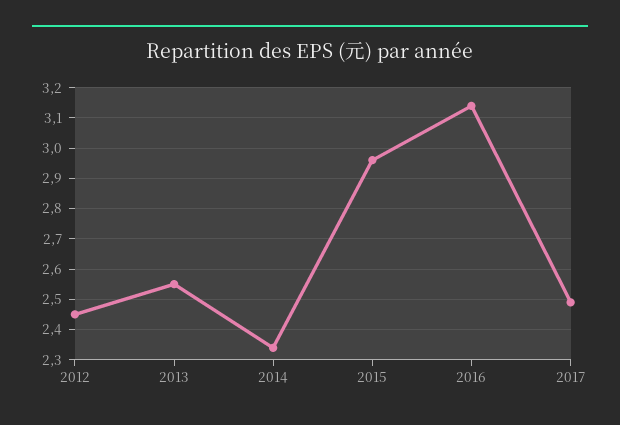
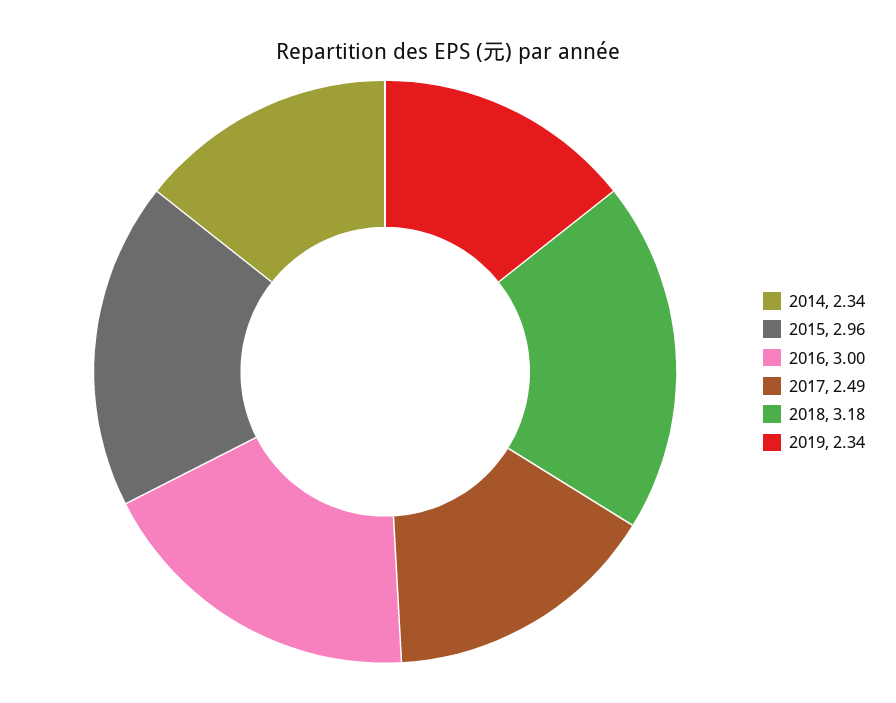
2012: 2.45 -> none
2013: 2.55 -> none
2016: 3.15 -> 3
2018: none -> 3.18
2019: none -> 2.34

